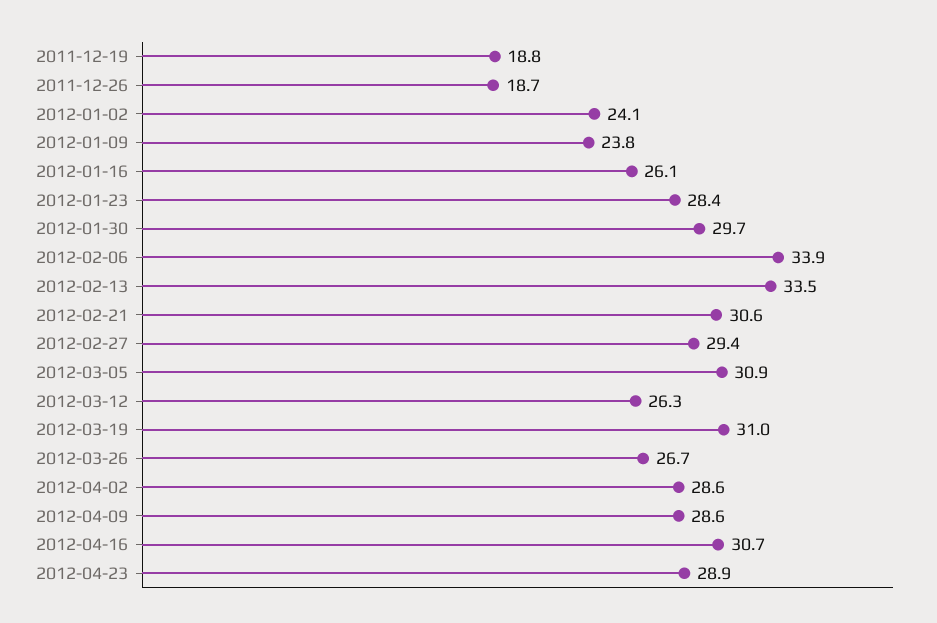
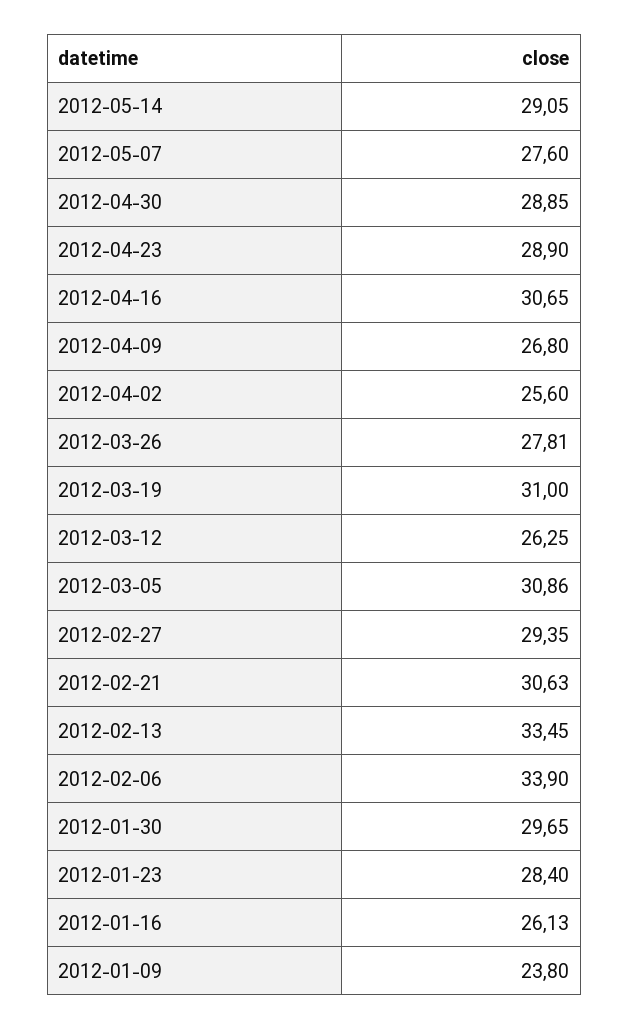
2011-12-19: 18.8 -> none
2011-12-26: 18.7 -> none
2012-01-02: 24.1 -> none
2012-03-26: 26.7 -> 27.81
2012-04-02: 28.6 -> 25.6
2012-04-09: 28.6 -> 26.8
2012-05-14: none -> 29.05
2012-05-07: none -> 27.6
2012-04-30: none -> 28.85

